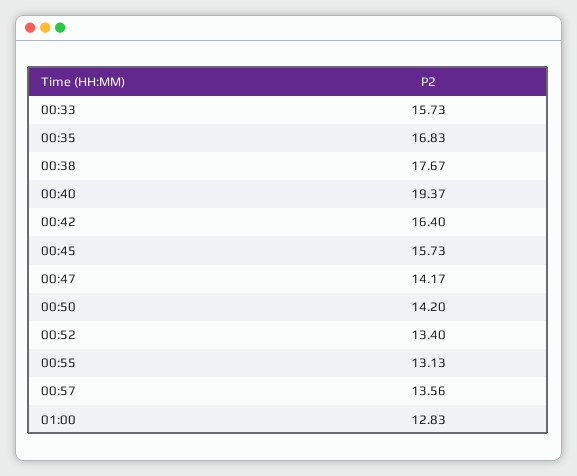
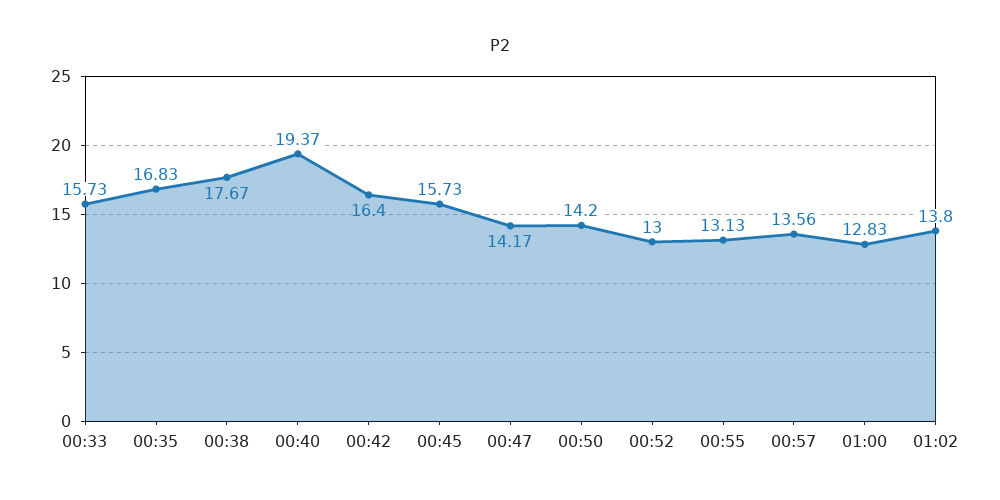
00:52: 13.4 -> 13
01:02: none -> 13.8

